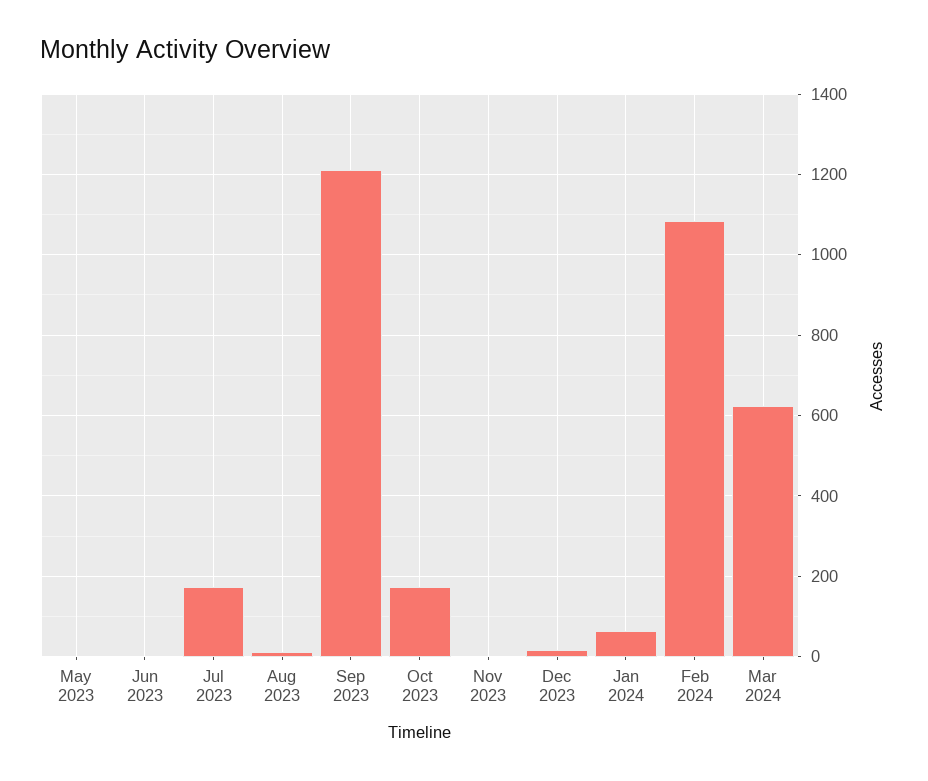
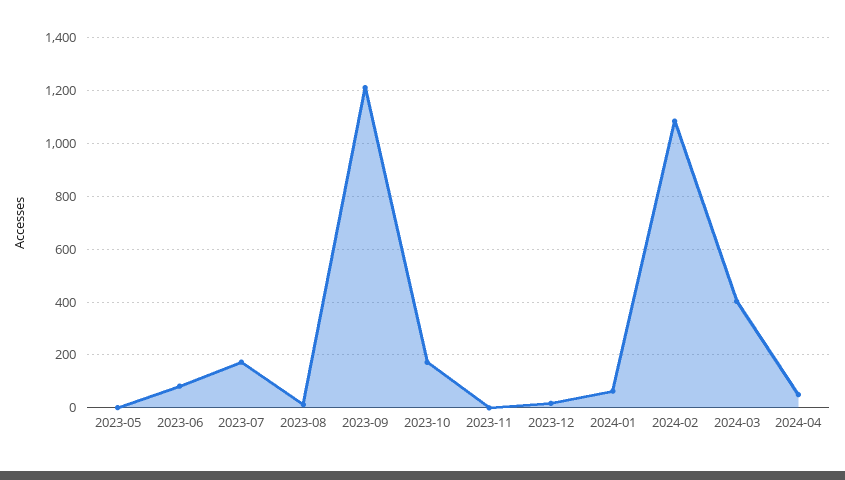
Jun 2023: 0 -> 75
Mar 2024: 620 -> 400
2024-04: none -> 50

